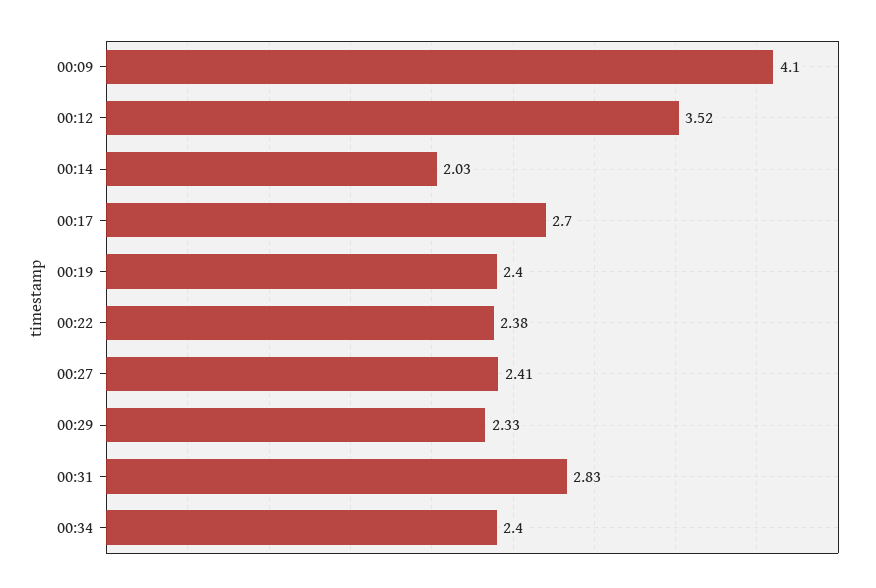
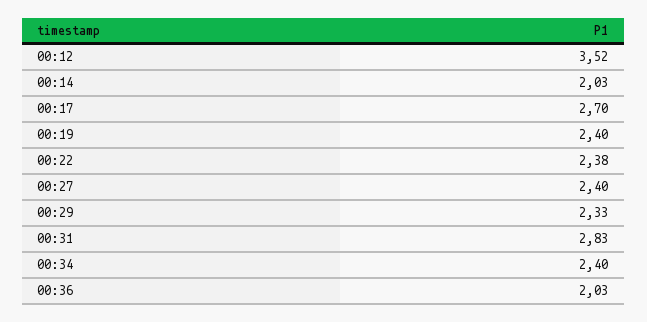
00:09: 4.1 -> none
00:27: 2.41 -> 2.4
00:36: none -> 2.03

